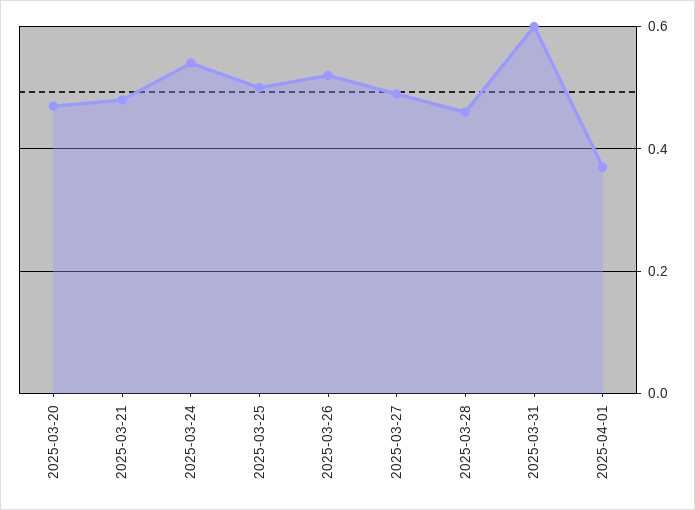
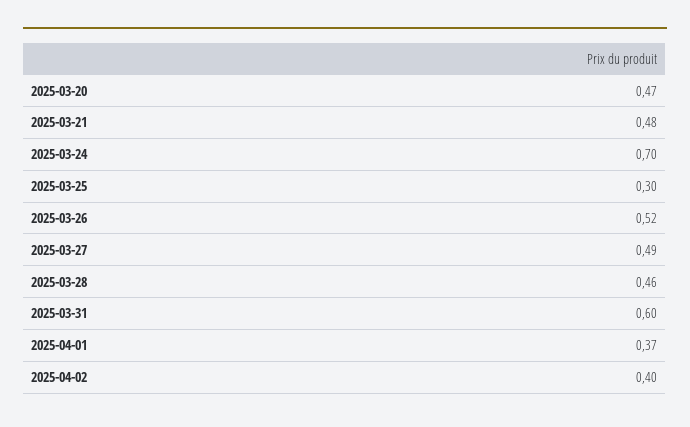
2025-03-24: 0.55 -> 0.7
2025-03-25: 0.5 -> 0.3
2025-04-02: none -> 0.4

